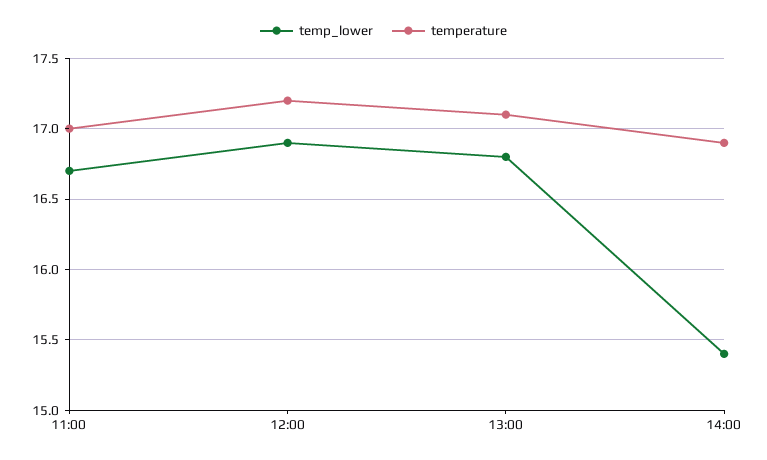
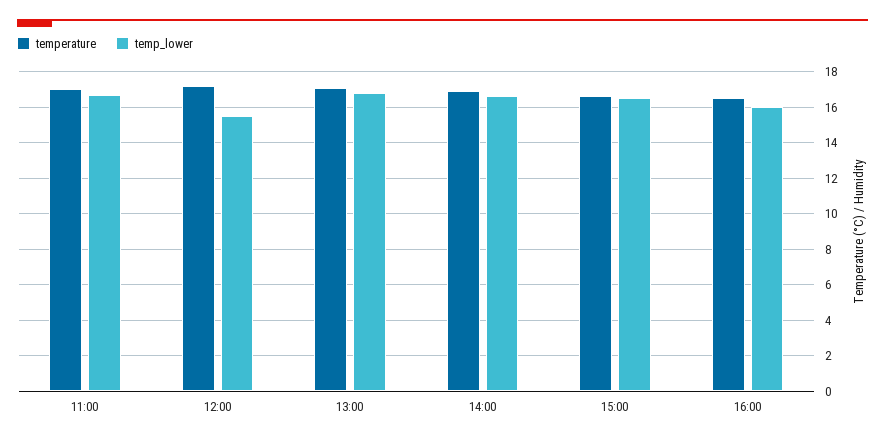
temp_lower, 12:00: 16.9 -> 15.5
temp_lower, 14:00: 15.4 -> 16.5
temperature, 15:00: none -> 16.5
temp_lower, 15:00: none -> 16.5
temperature, 16:00: none -> 16.5
temp_lower, 16:00: none -> 16

